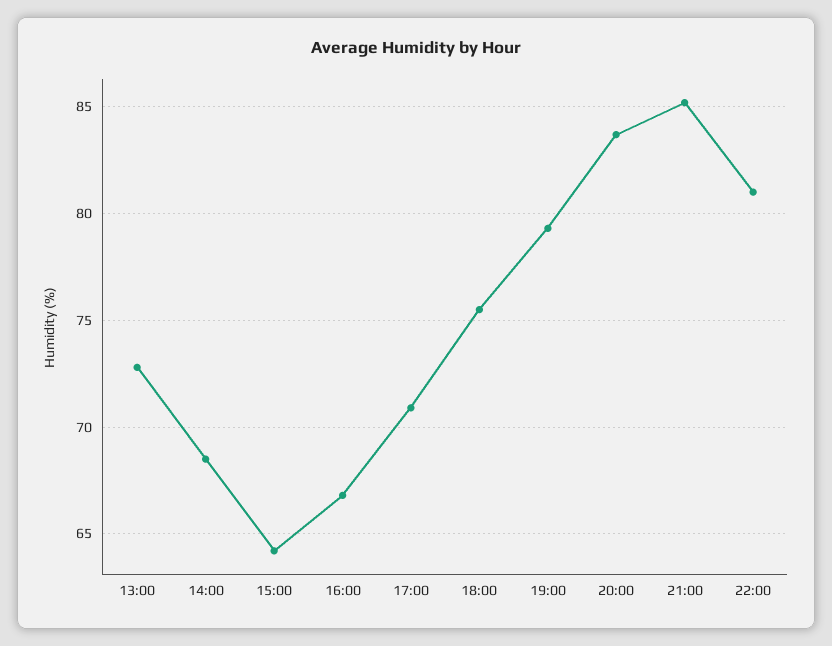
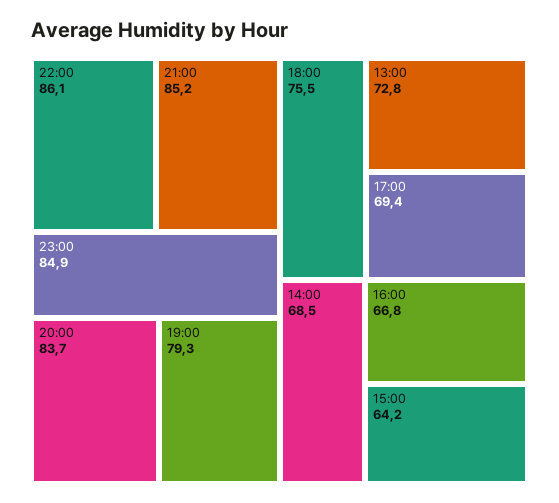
17:00: 71 -> 69.4
22:00: 81 -> 86.1
23:00: none -> 84.9

